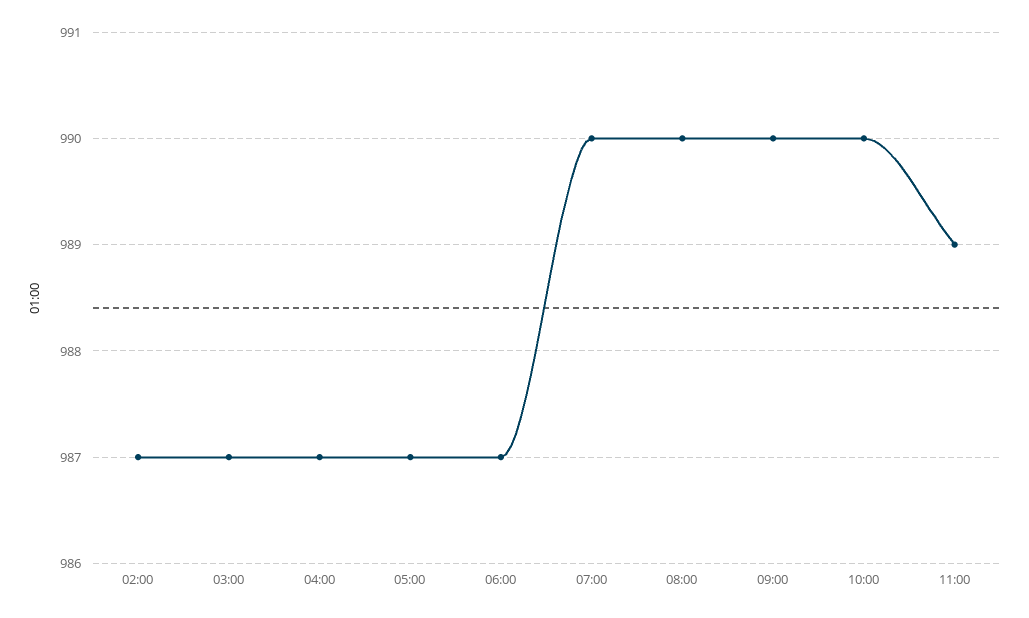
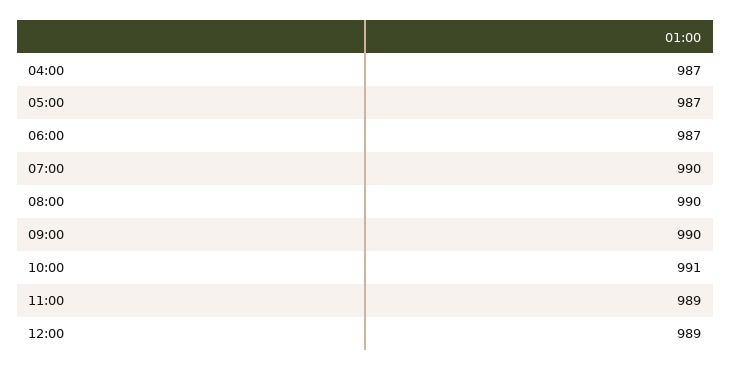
02:00: 987 -> none
03:00: 987 -> none
10:00: 990 -> 991
12:00: none -> 989

